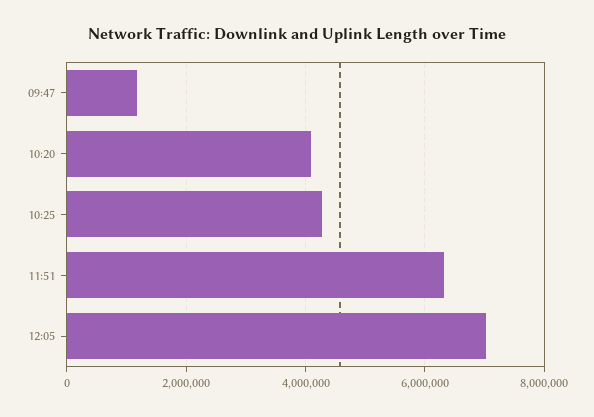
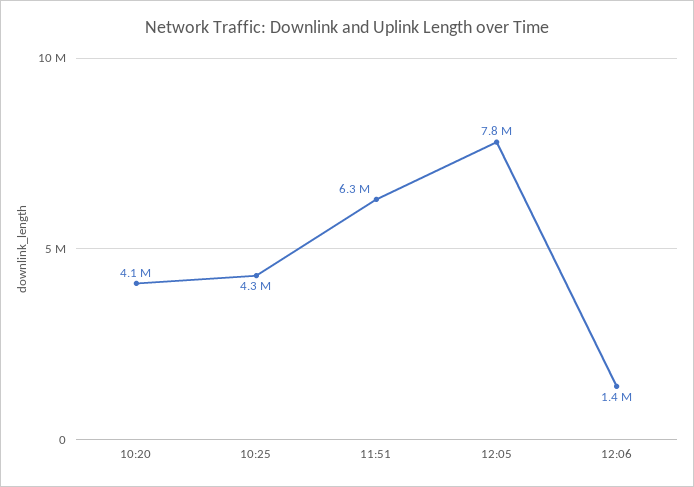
09:47: 1200000 -> none
12:05: 7000000 -> 7800000
12:06: none -> 1400000

